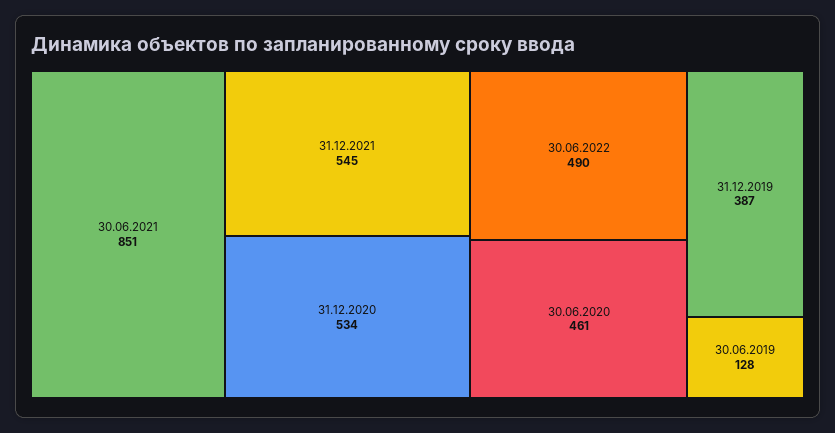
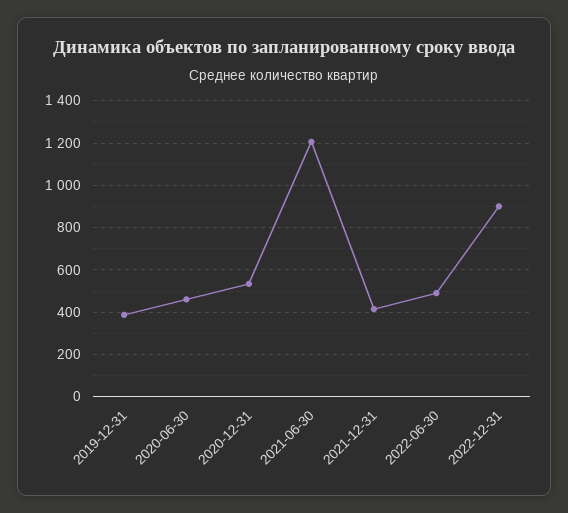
30.06.2021: 851 -> 1200
31.12.2021: 545 -> 400
30.06.2019: 128 -> none
2022-12-31: none -> 900

